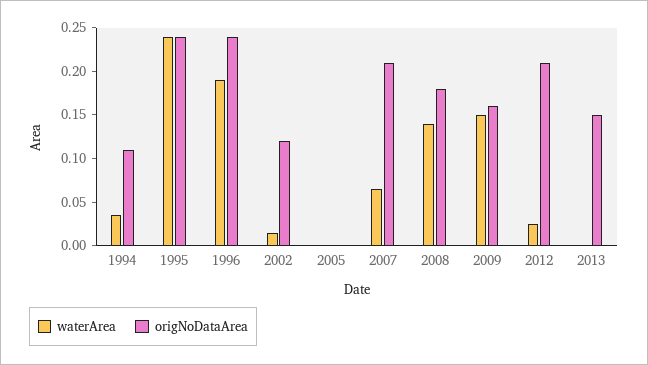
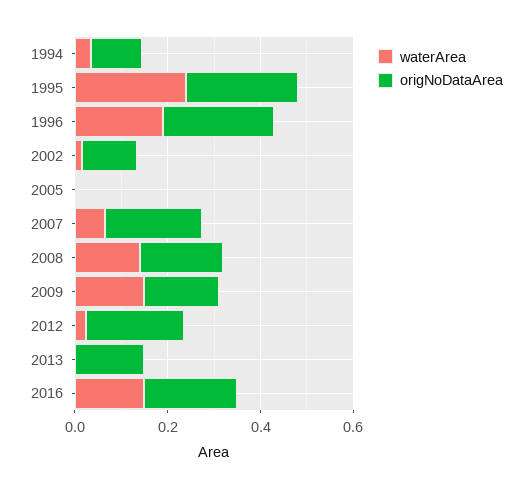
waterArea, 2016: none -> 0.15
origNoDataArea, 2016: none -> 0.2

